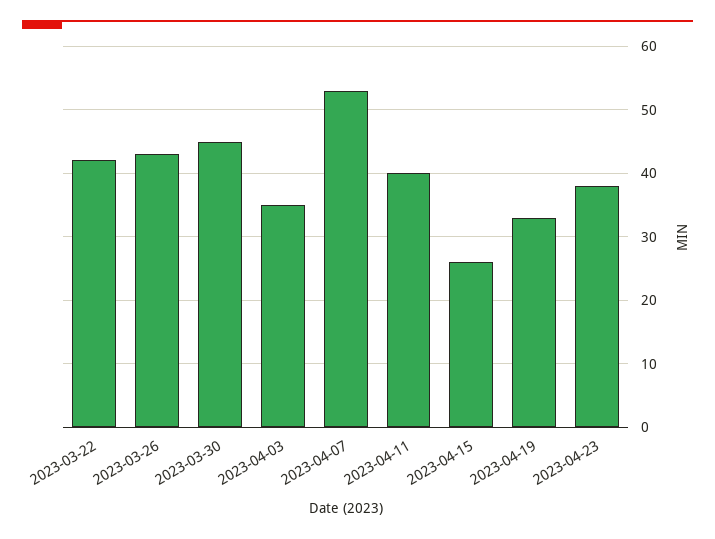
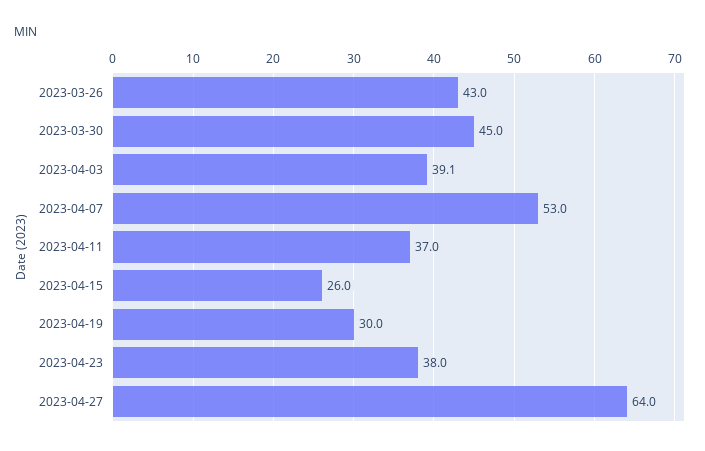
2023-03-22: 42 -> none
2023-04-03: 35 -> 39.1
2023-04-11: 40 -> 37
2023-04-19: 33 -> 30
2023-04-27: none -> 64

